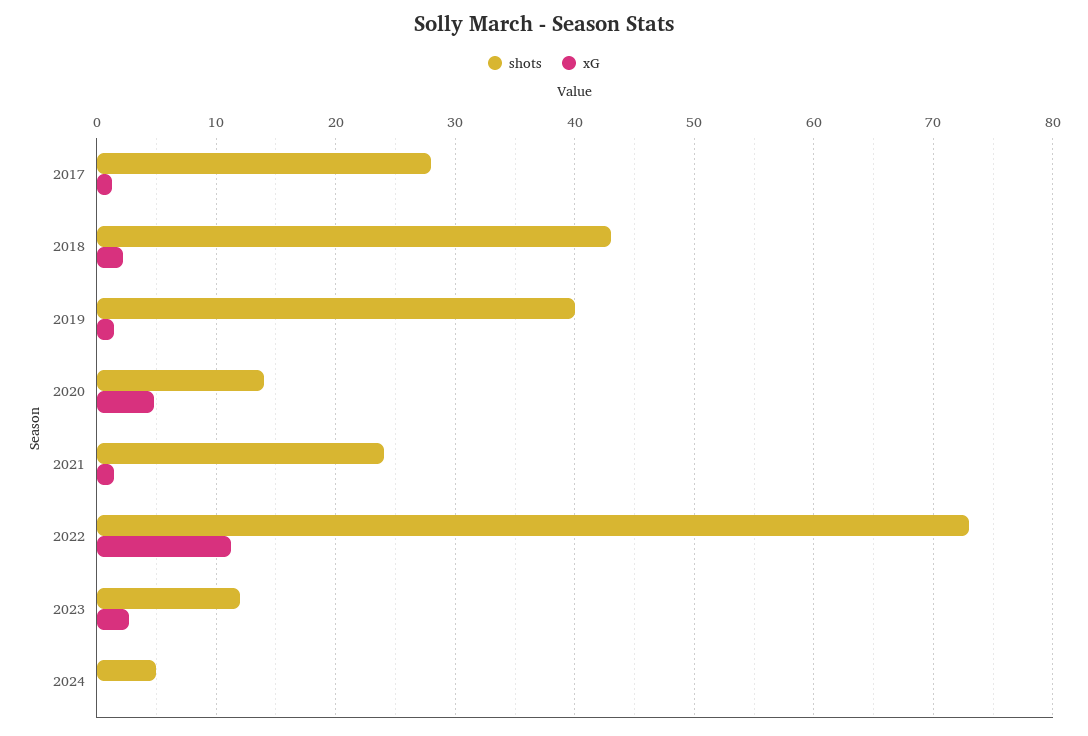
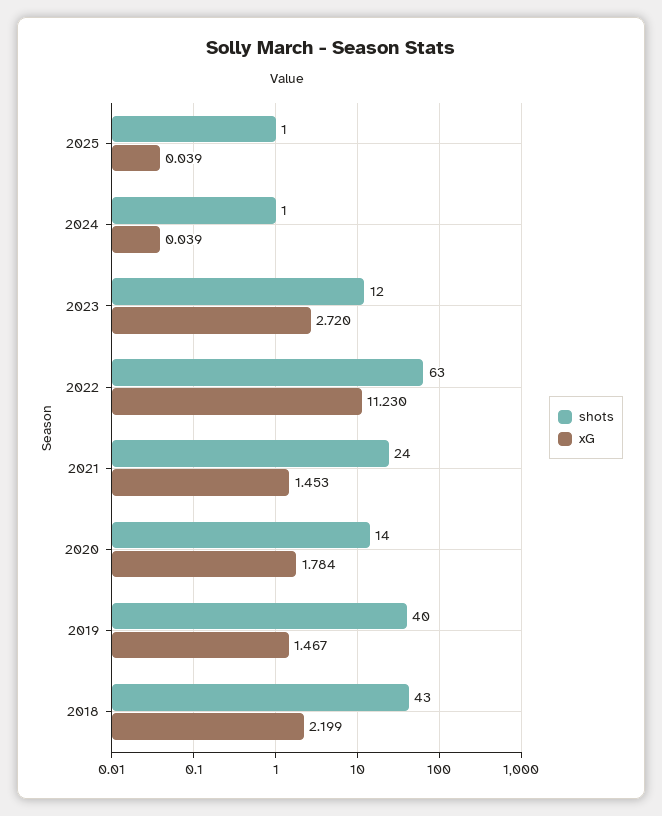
shots, 2017: 28 -> none
xG, 2017: 1 -> none
xG, 2020: 5 -> 1.784
shots, 2022: 73 -> 63
shots, 2024: 5 -> 1
shots, 2025: none -> 1
xG, 2025: none -> 0.039

